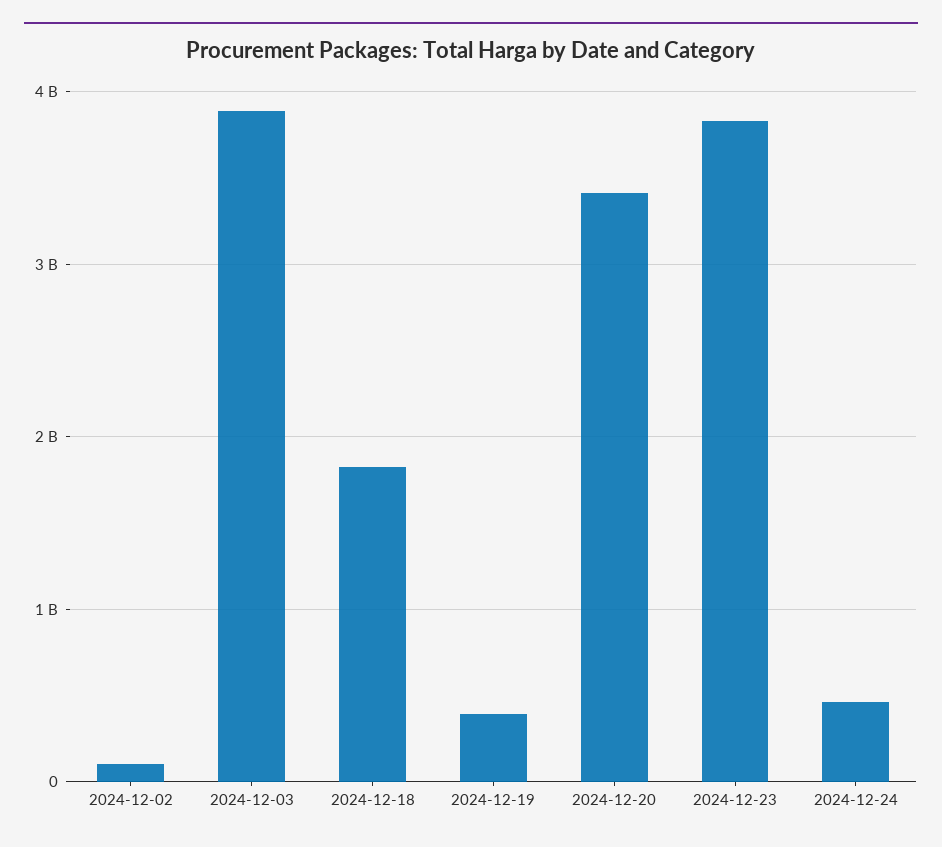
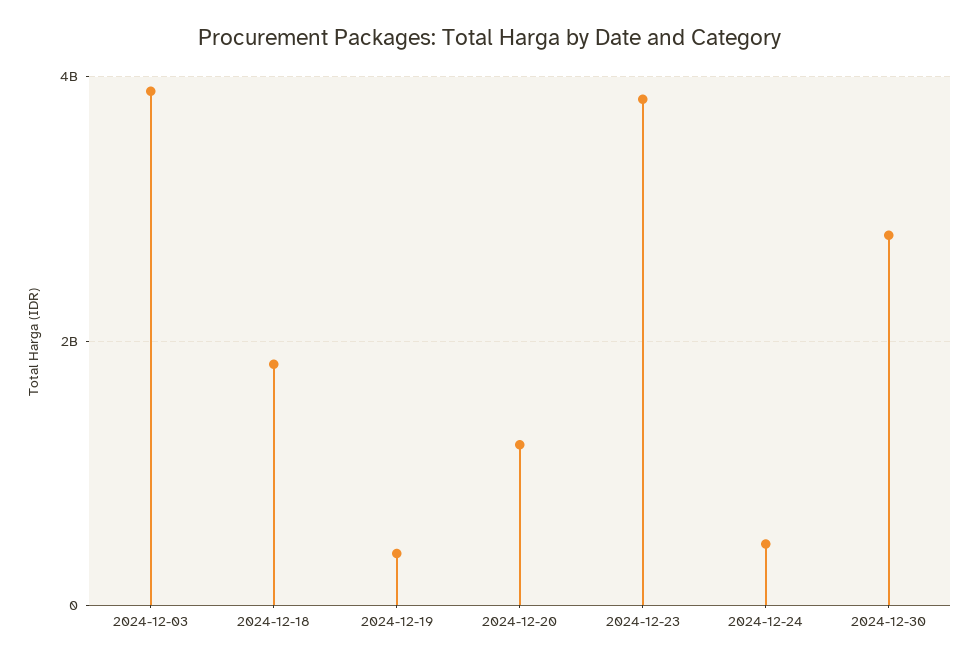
2024-12-02: 100000000 -> none
2024-12-20: 3400000000 -> 1200000000
2024-12-30: none -> 2800000000

